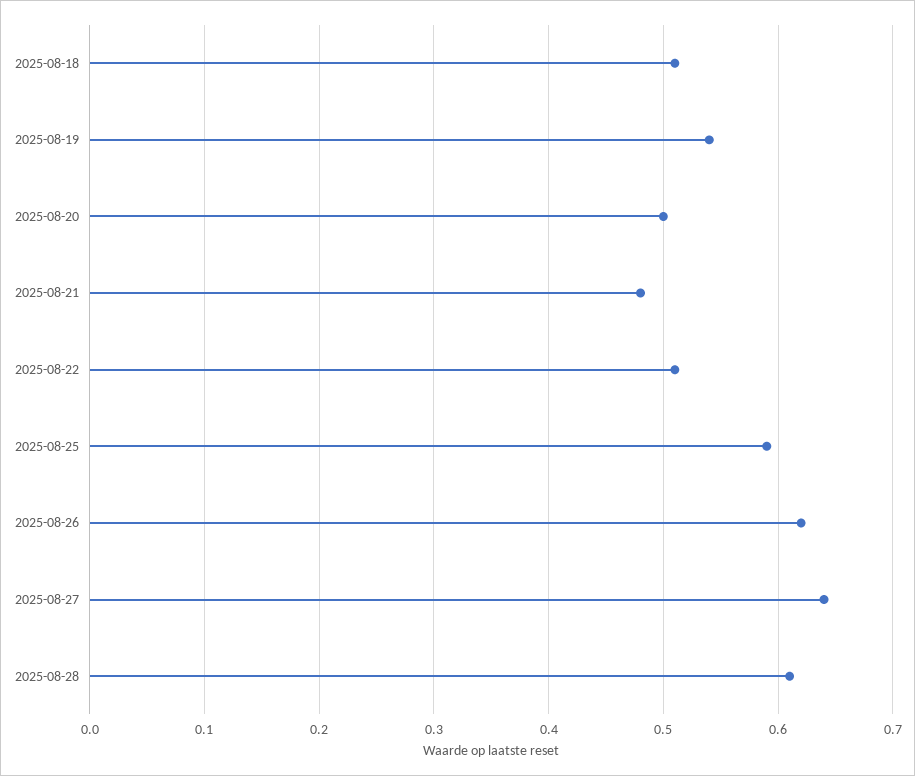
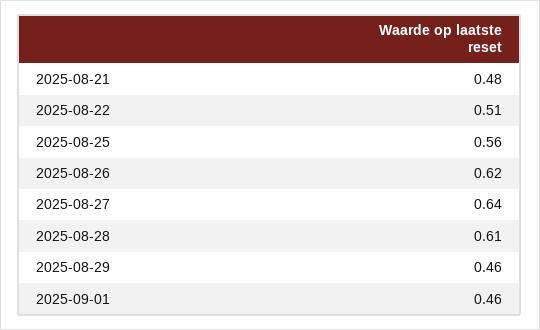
2025-08-18: 0.51 -> none
2025-08-19: 0.54 -> none
2025-08-20: 0.5 -> none
2025-08-25: 0.59 -> 0.56
2025-08-29: none -> 0.46
2025-09-01: none -> 0.46

